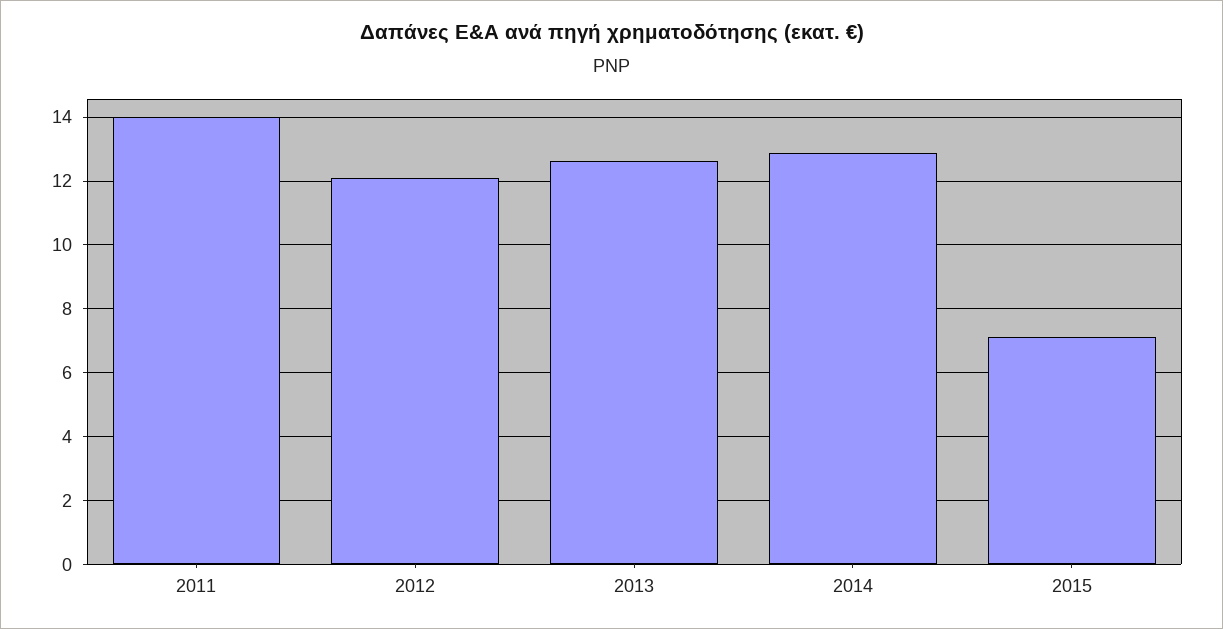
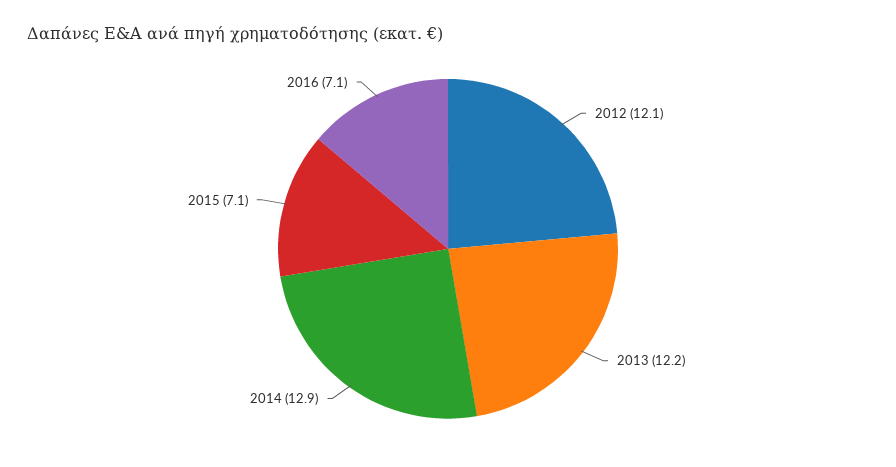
2011: 14 -> none
2013: 12.6 -> 12.2
2016: none -> 7.1

